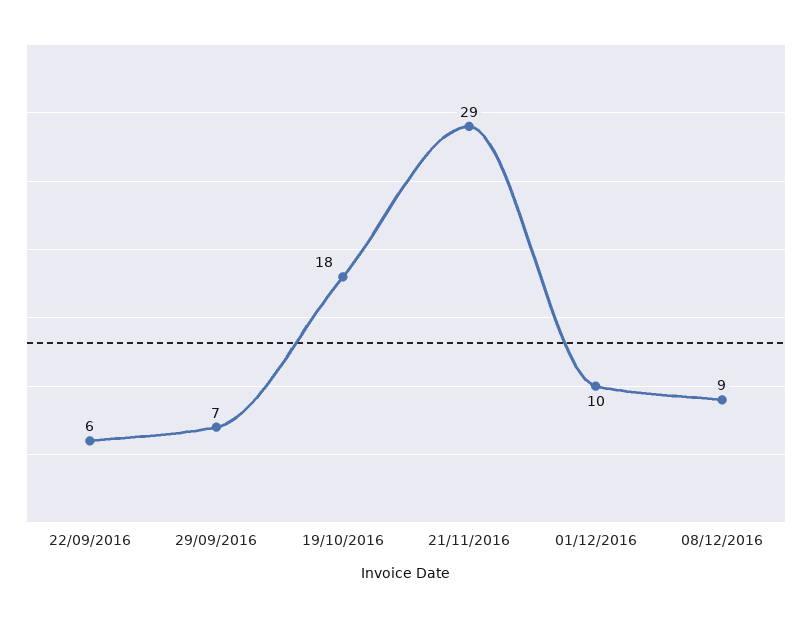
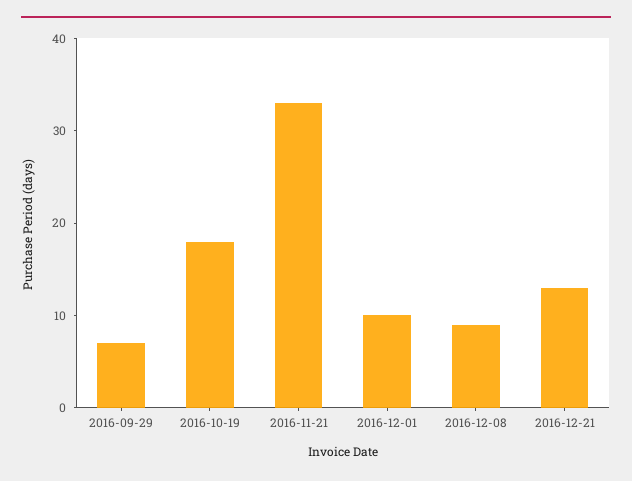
22/09/2016: 6 -> none
21/11/2016: 29 -> 33
2016-12-21: none -> 13

